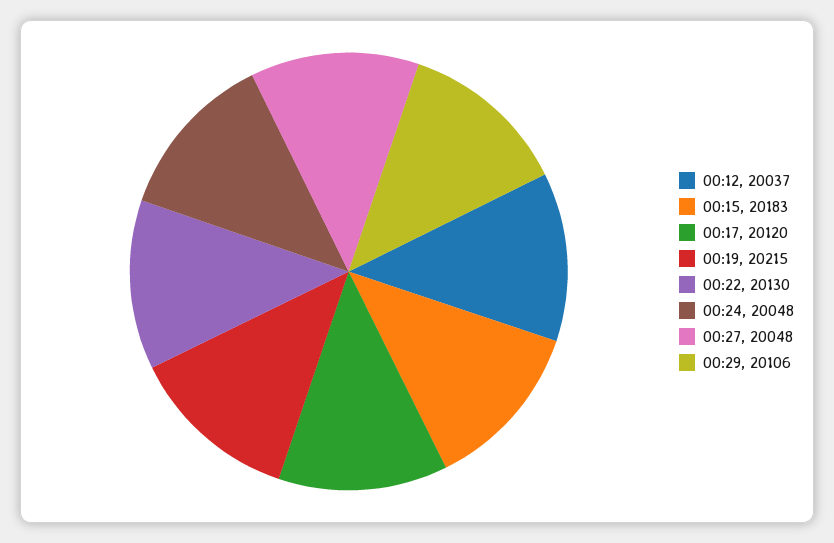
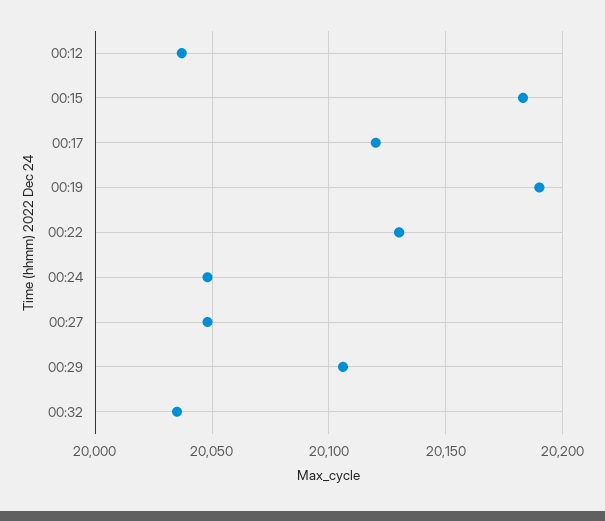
00:19: 20215 -> 20190
00:32: none -> 20035

